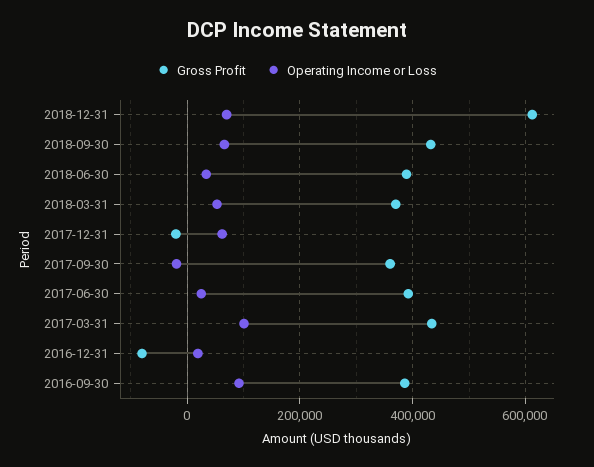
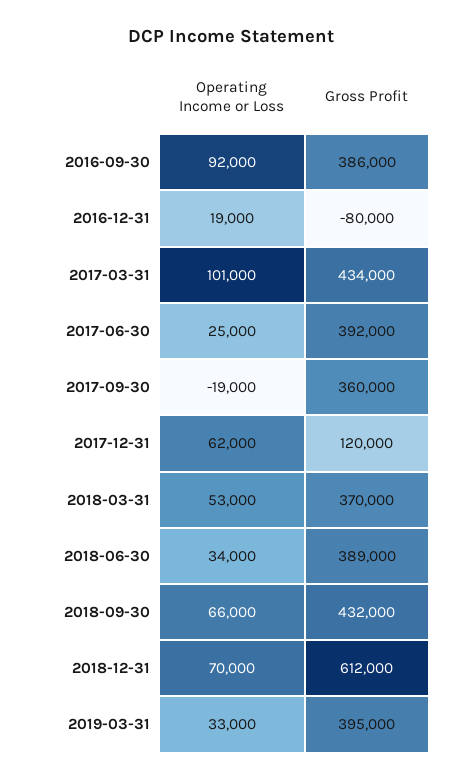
Gross Profit, 2017-12-31: -20000 -> 120000
Operating Income or Loss, 2019-03-31: none -> 33000
Gross Profit, 2019-03-31: none -> 395000

